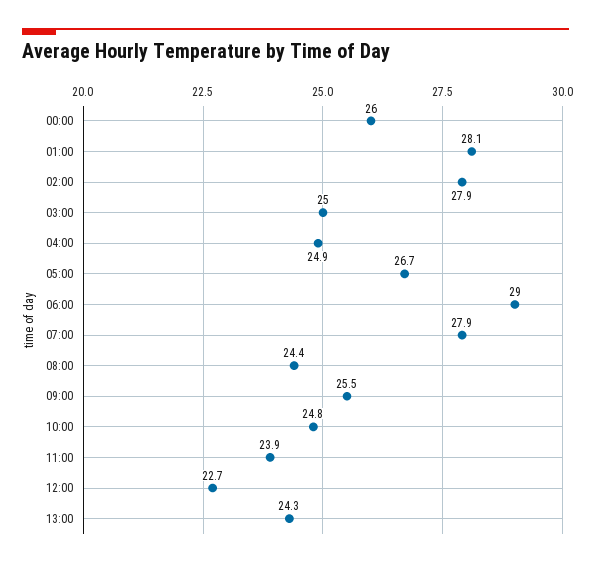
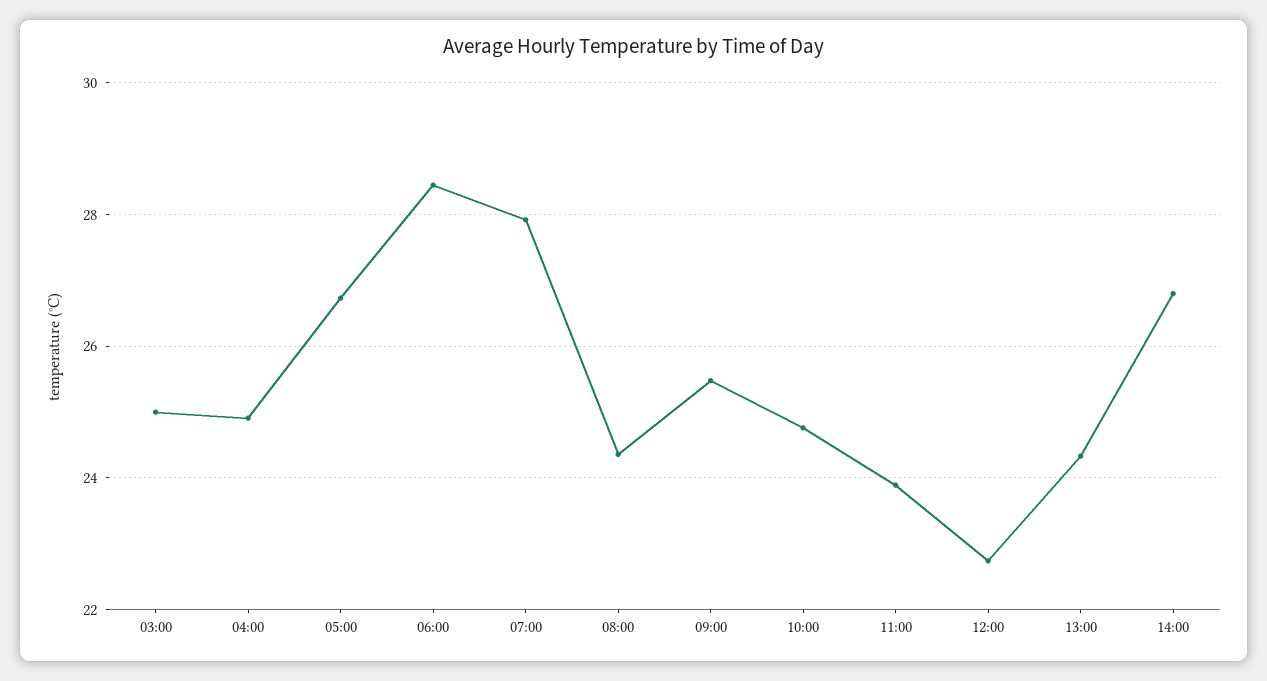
00:00: 26 -> none
01:00: 28.1 -> none
02:00: 27.9 -> none
06:00: 29 -> 28.4
14:00: none -> 26.8

